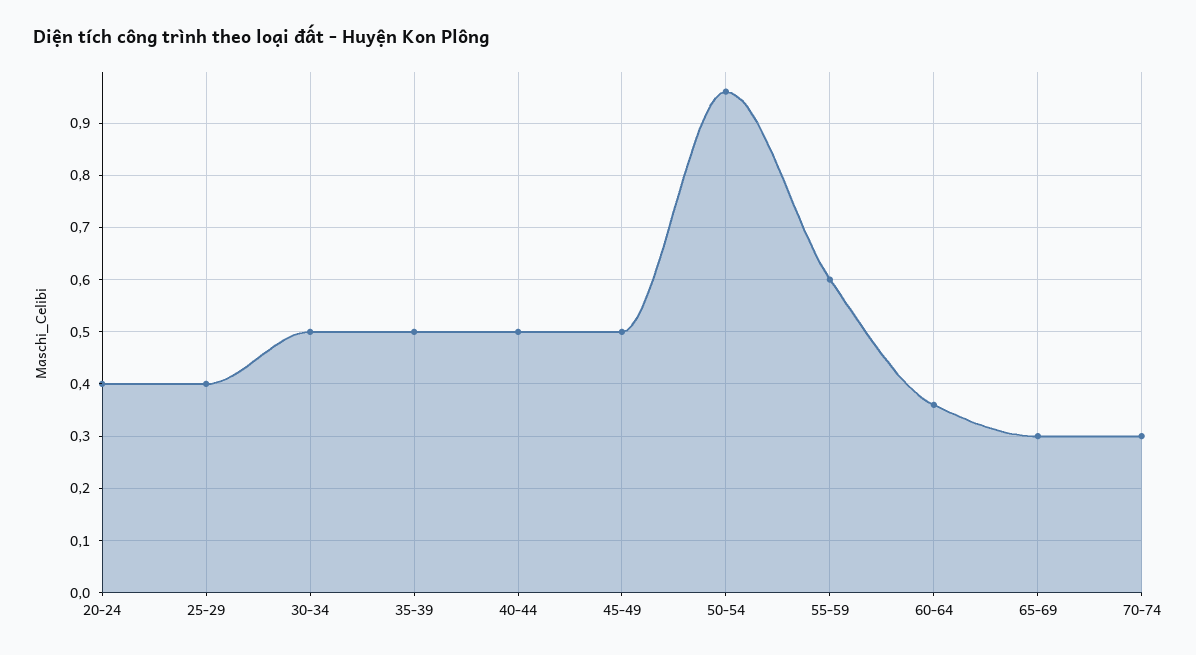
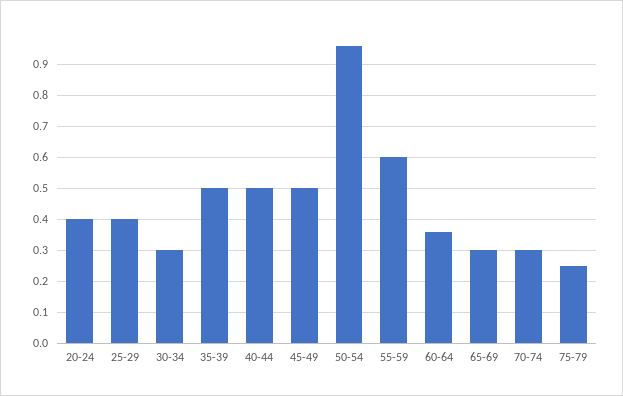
30-34: 0.5 -> 0.3
75-79: none -> 0.25

